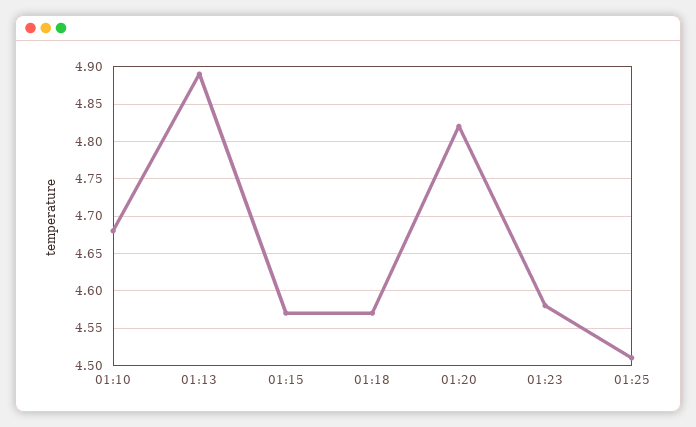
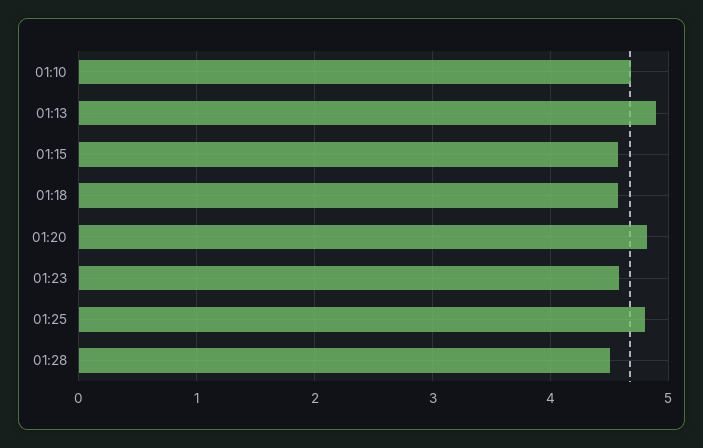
01:25: 4.51 -> 4.8
01:28: none -> 4.5

